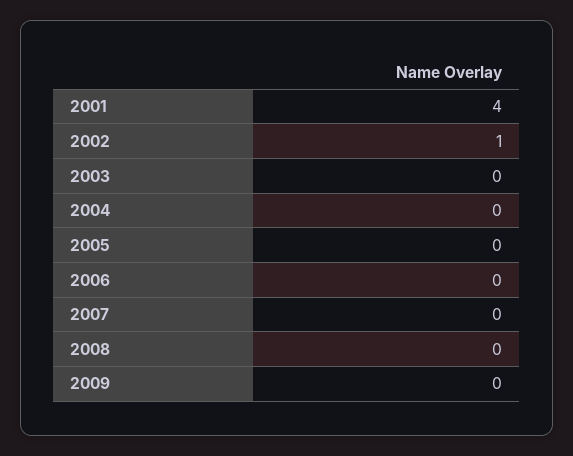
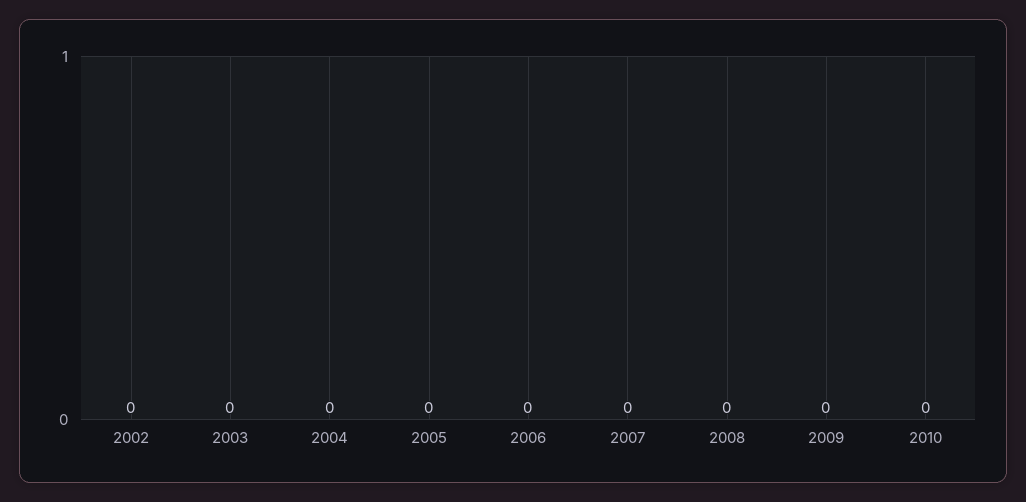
2001: 4 -> none
2002: 1 -> 0
2010: none -> 0

